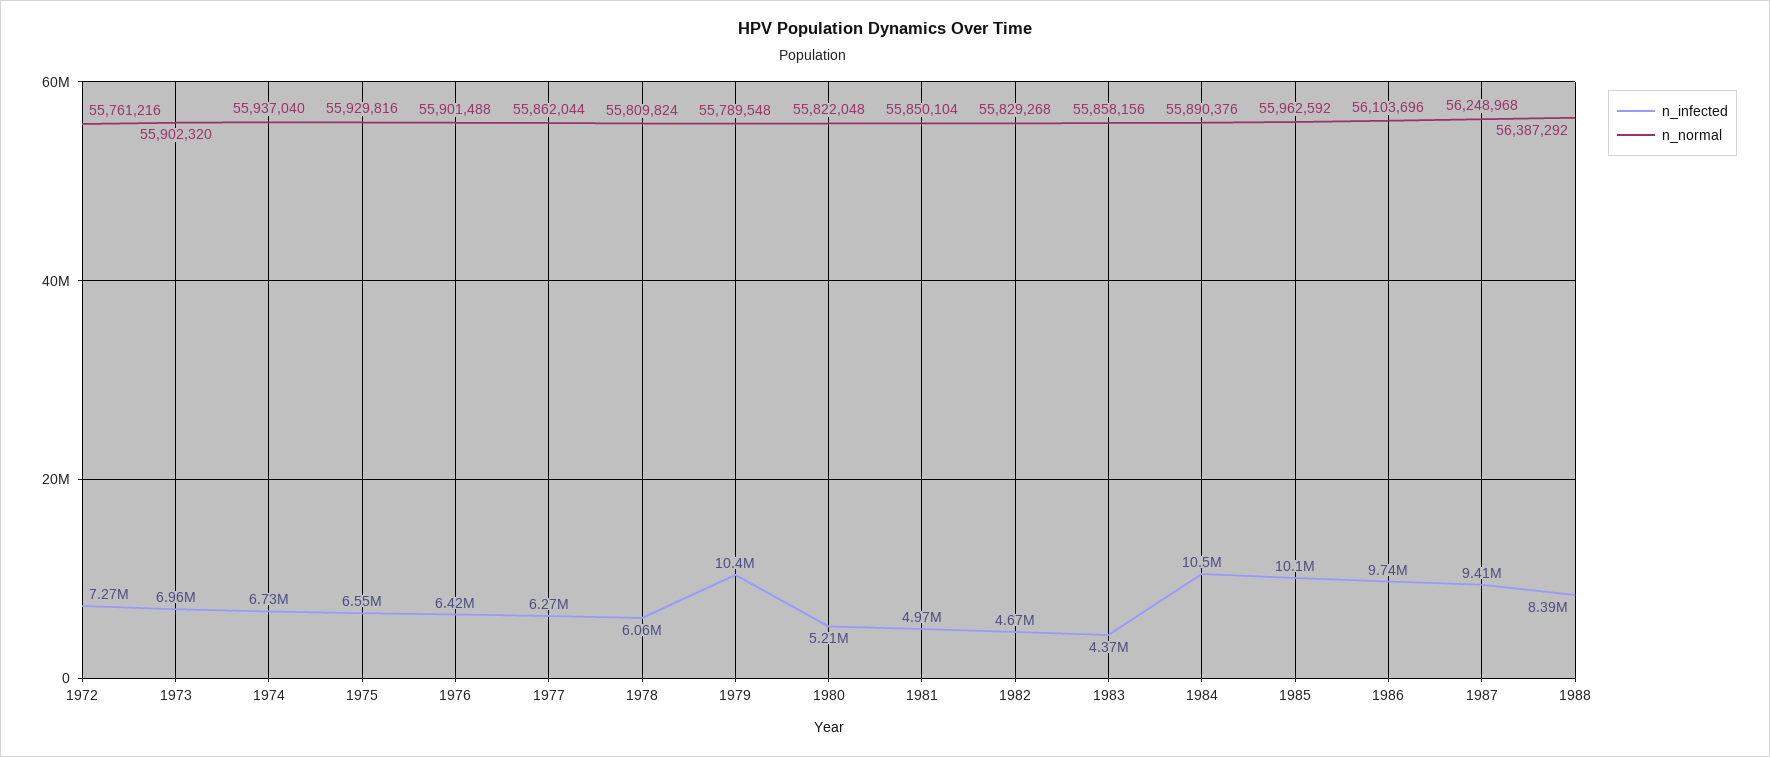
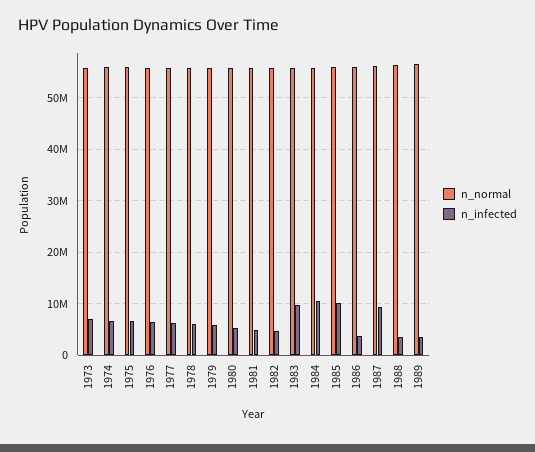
n_infected, 1972: 7270000 -> none
n_normal, 1972: 55761216 -> none
n_infected, 1979: 10400000 -> 6000000
n_infected, 1983: 4370000 -> 10000000
n_infected, 1986: 9740000 -> 4000000
n_infected, 1988: 8390000 -> 4000000
n_normal, 1989: none -> 56000000
n_infected, 1989: none -> 4000000

